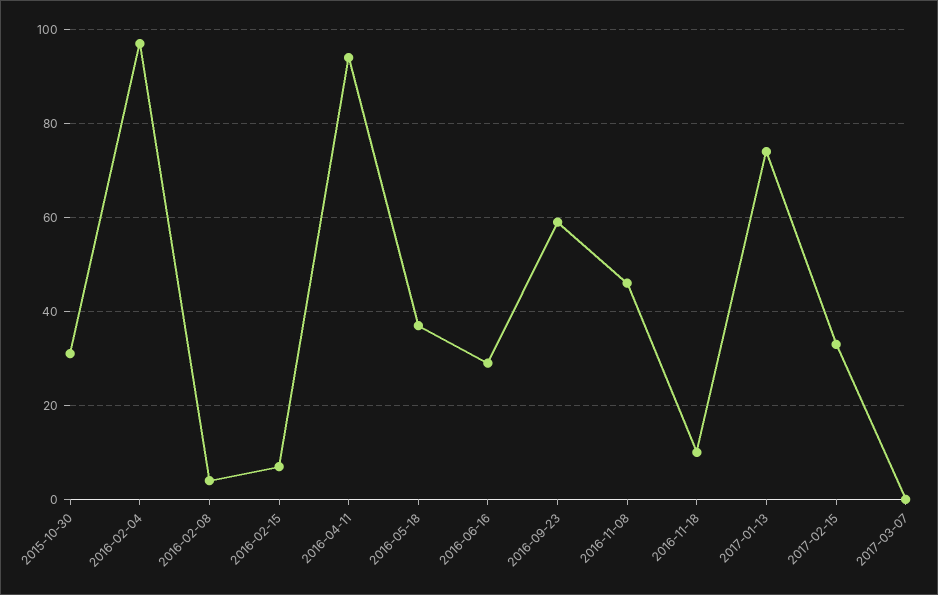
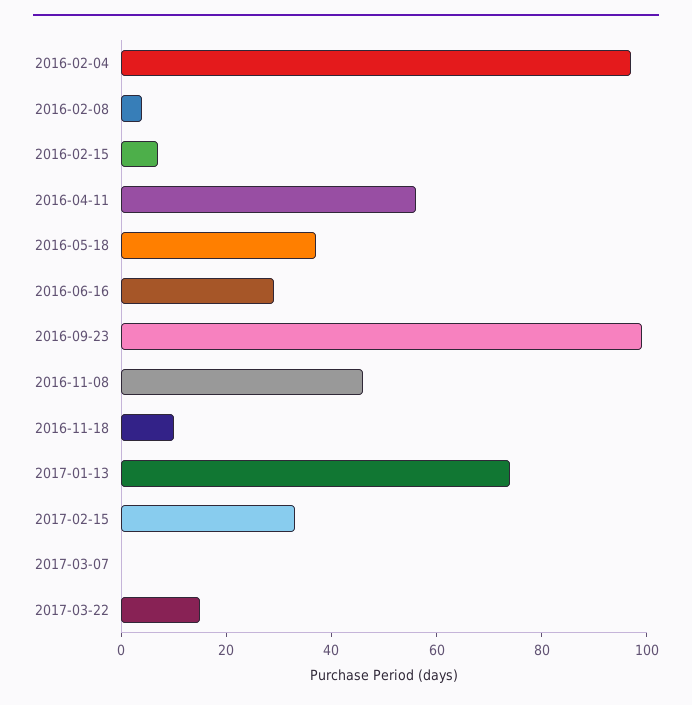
2015-10-30: 30 -> none
2016-04-11: 95 -> 55
2016-09-23: 60 -> 100
2017-03-22: none -> 15

